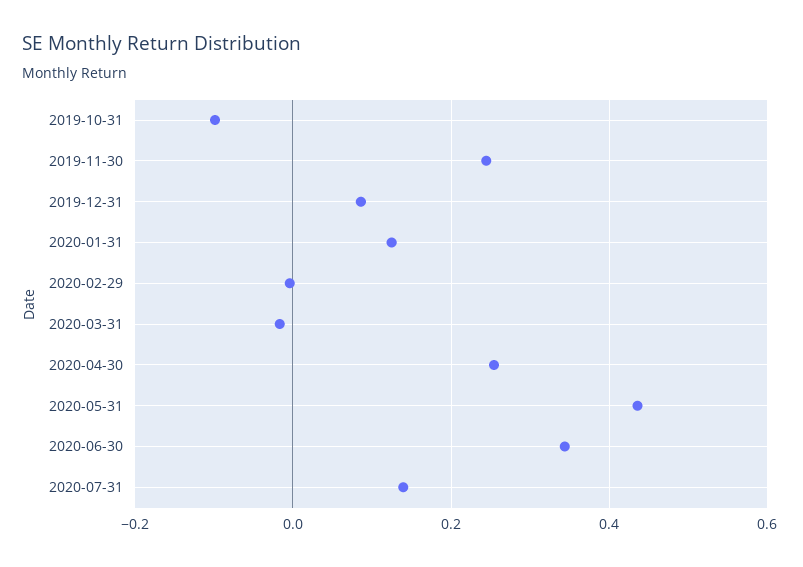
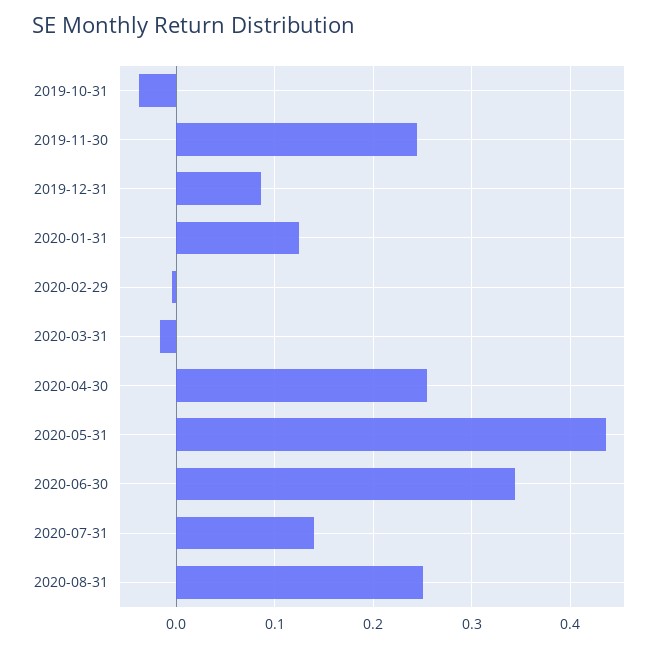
2019-10-31: -0.1 -> -0.04
2020-08-31: none -> 0.25

